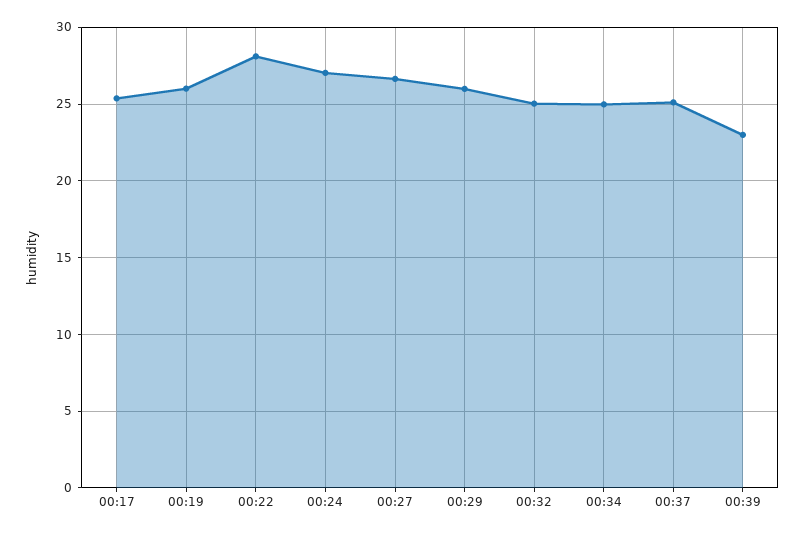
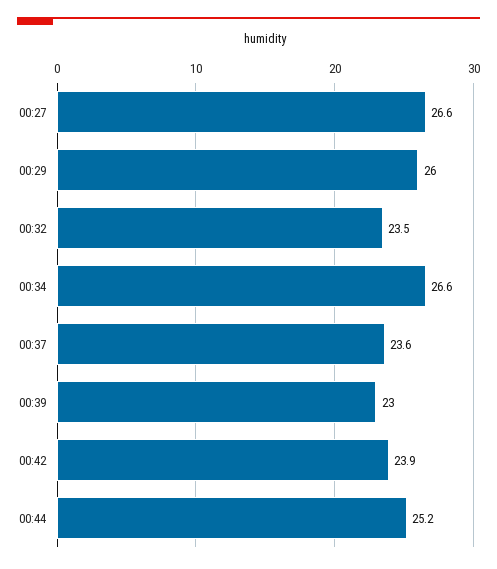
00:17: 25.5 -> none
00:19: 26 -> none
00:22: 28 -> none
00:24: 27 -> none
00:32: 25 -> 23.5
00:34: 25 -> 26.6
00:37: 25 -> 23.6
00:42: none -> 23.9
00:44: none -> 25.2

